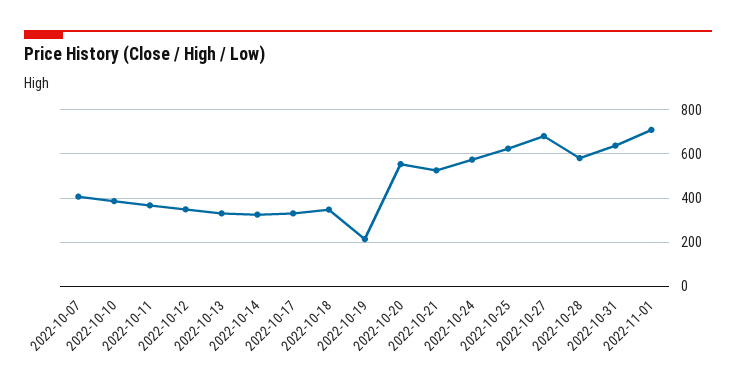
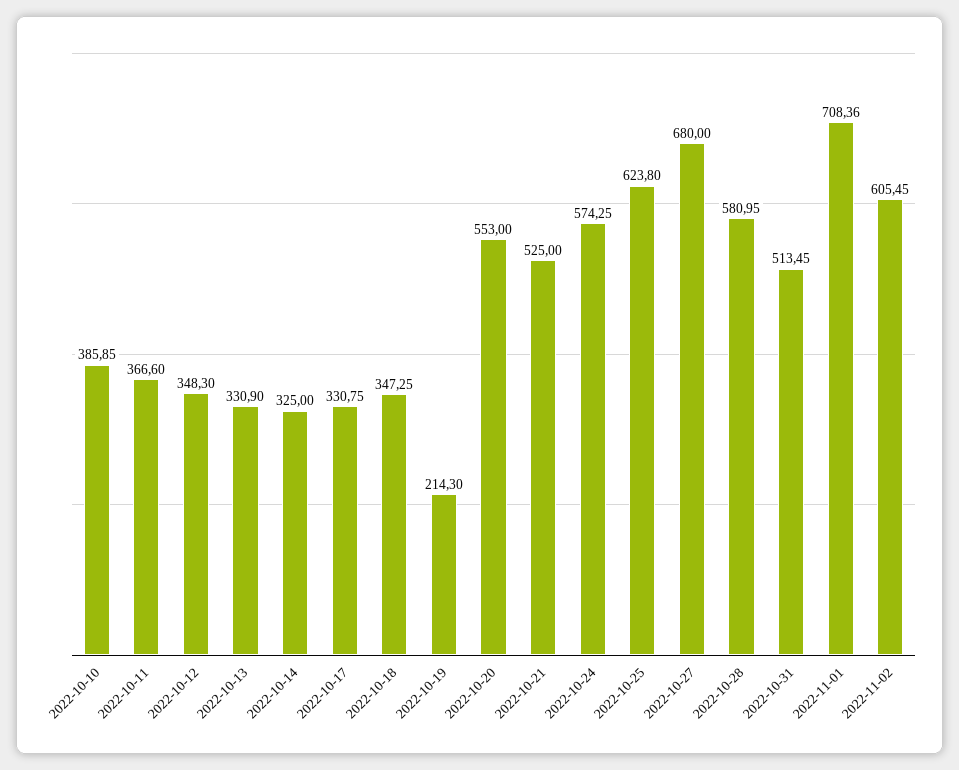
2022-10-07: 400 -> none
2022-10-31: 650 -> 513.45
2022-11-02: none -> 605.45

